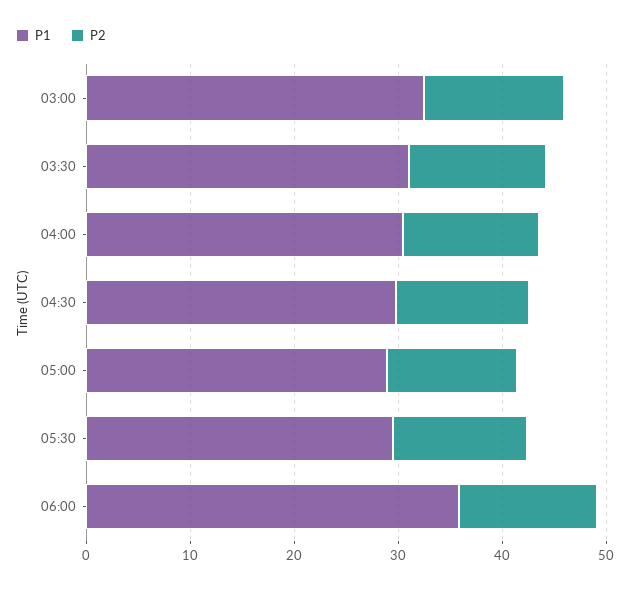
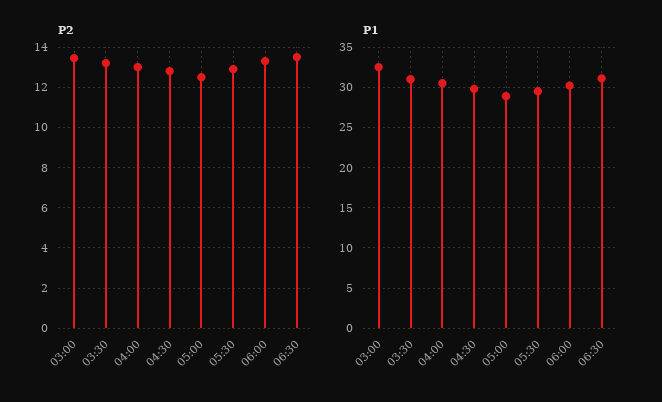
P1, 06:00: 36 -> 30
P2, 06:30: none -> 13.5
P1, 06:30: none -> 31

